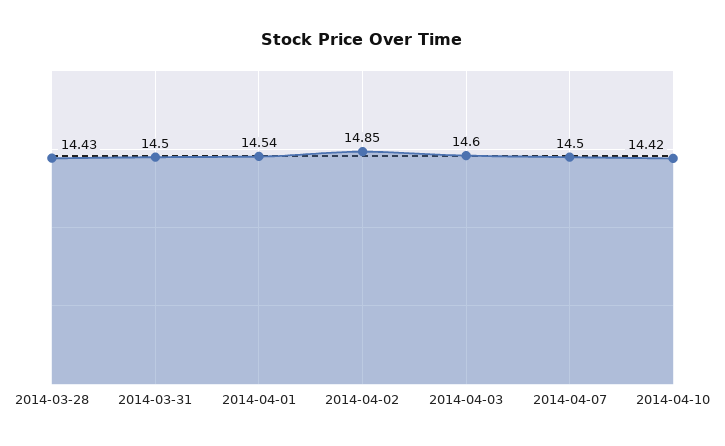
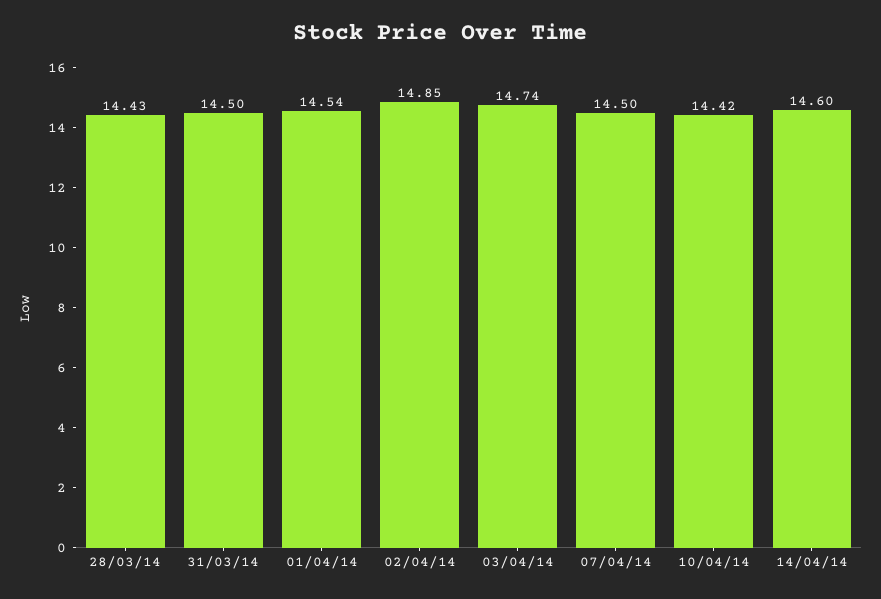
2014-04-03: 14.6 -> 14.74
14/04/14: none -> 14.6

